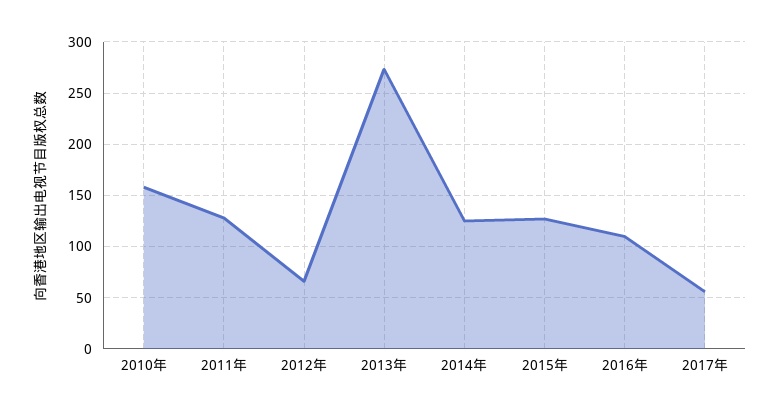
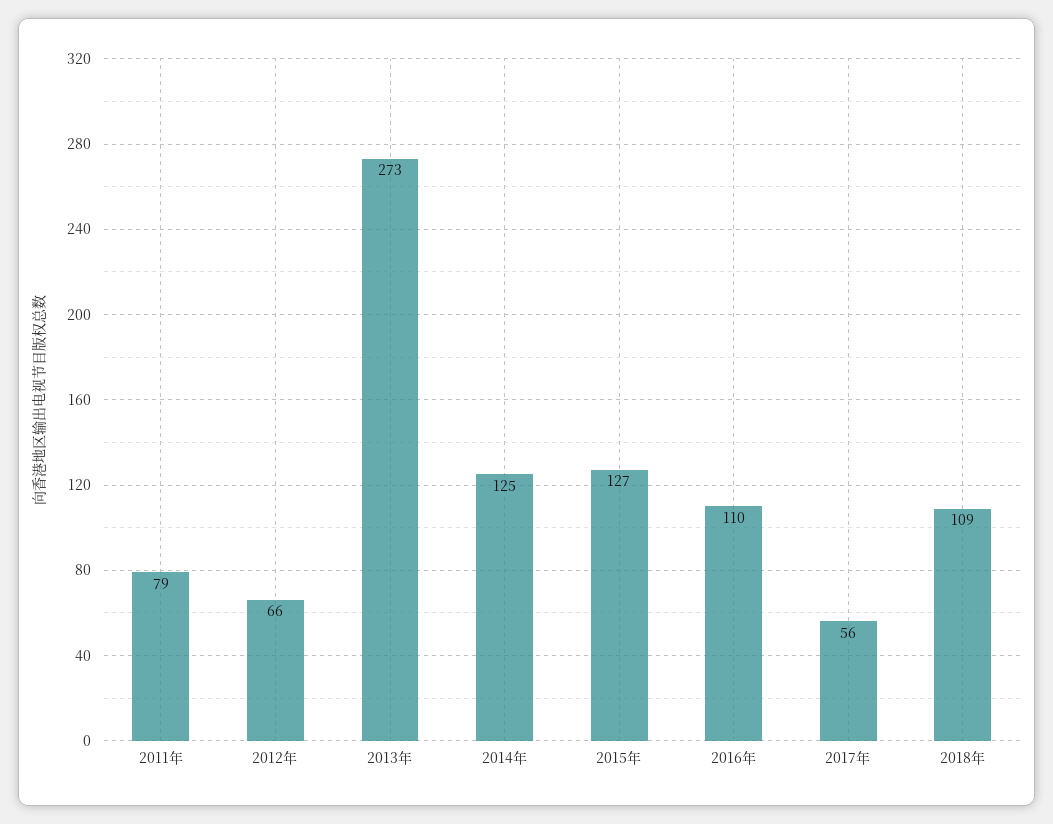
2010年: 160 -> none
2011年: 130 -> 79
2018年: none -> 109

